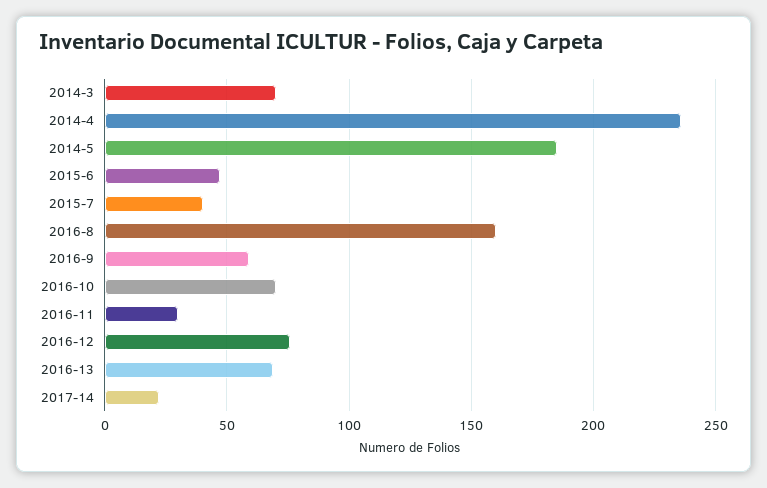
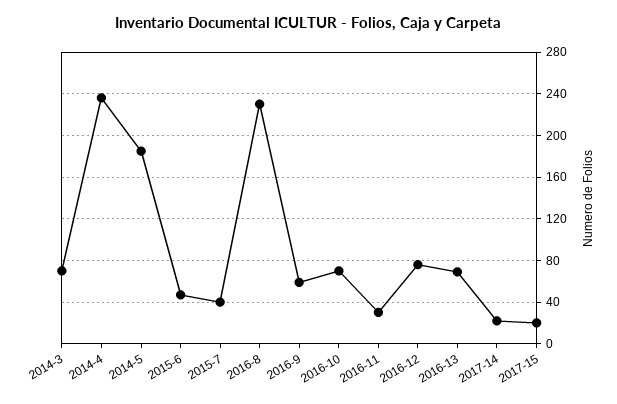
2016-8: 160 -> 230
2017-15: none -> 20

